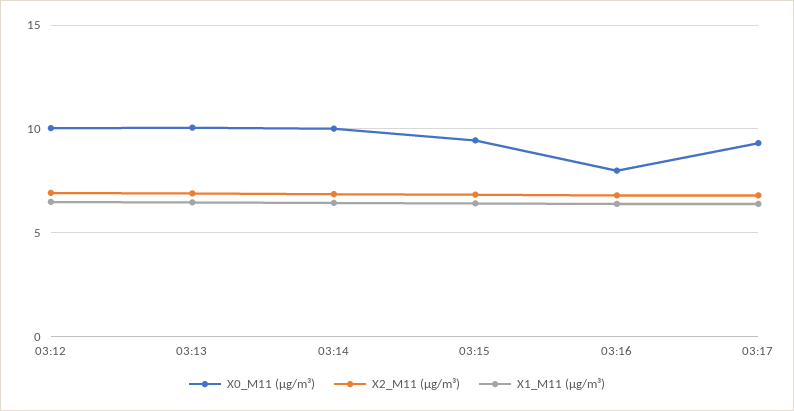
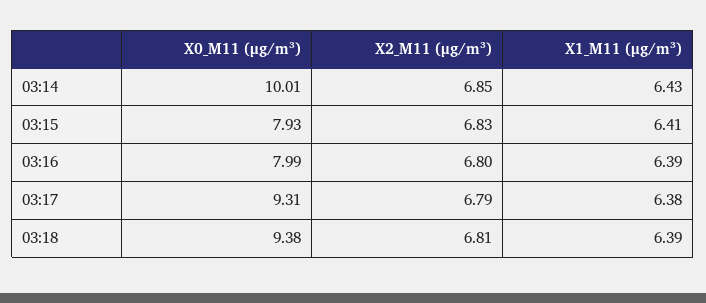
X0_M11 (μg/m³), 03:12: 10 -> none
X2_M11 (μg/m³), 03:12: 7 -> none
X1_M11 (μg/m³), 03:12: 6.5 -> none
X0_M11 (μg/m³), 03:13: 10 -> none
X2_M11 (μg/m³), 03:13: 7 -> none
X1_M11 (μg/m³), 03:13: 6.5 -> none
X0_M11 (μg/m³), 03:15: 9.5 -> 7.93
X0_M11 (μg/m³), 03:18: none -> 9.38
X2_M11 (μg/m³), 03:18: none -> 6.81
X1_M11 (μg/m³), 03:18: none -> 6.39

